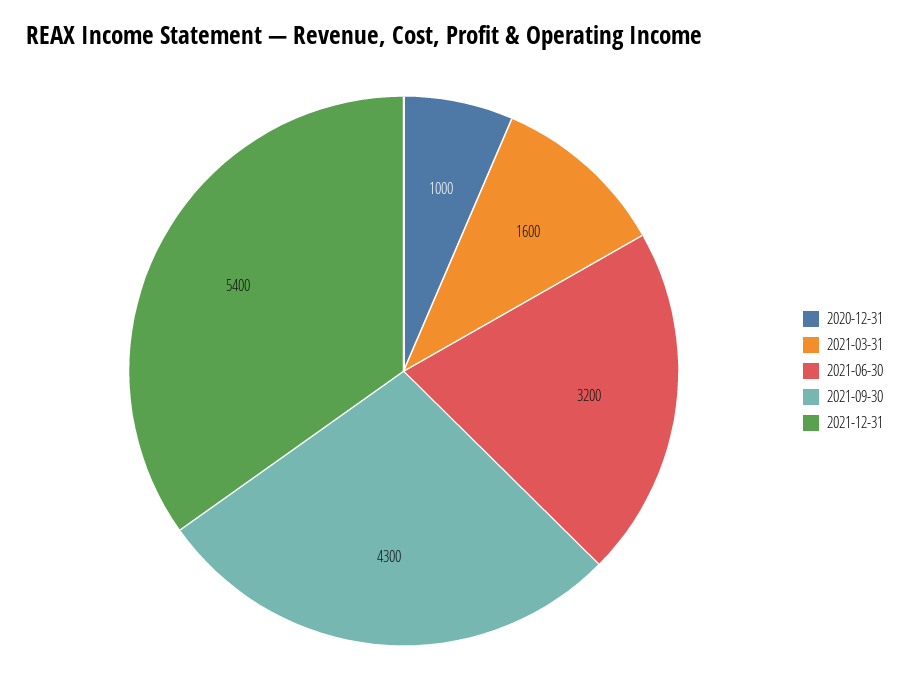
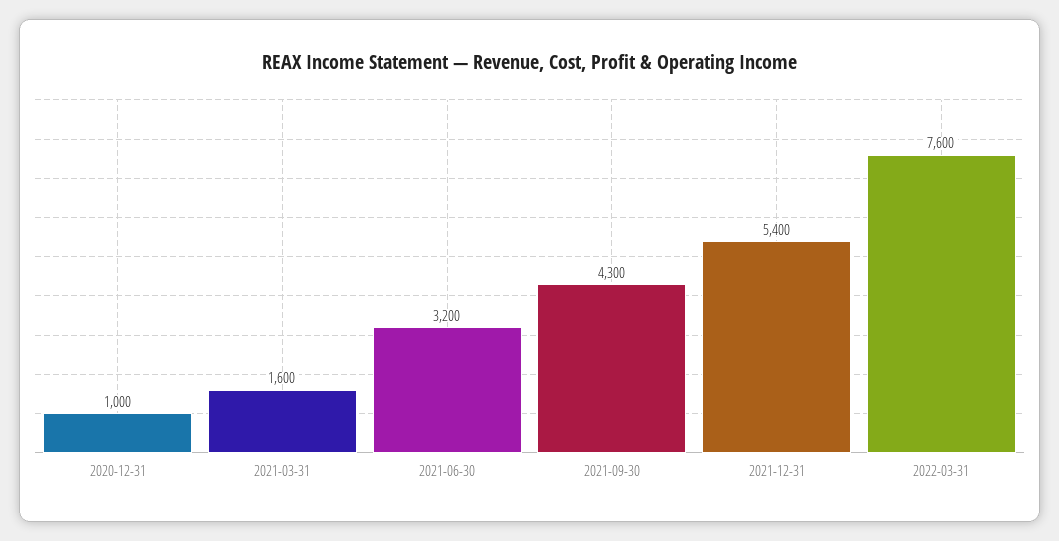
2022-03-31: none -> 7600

